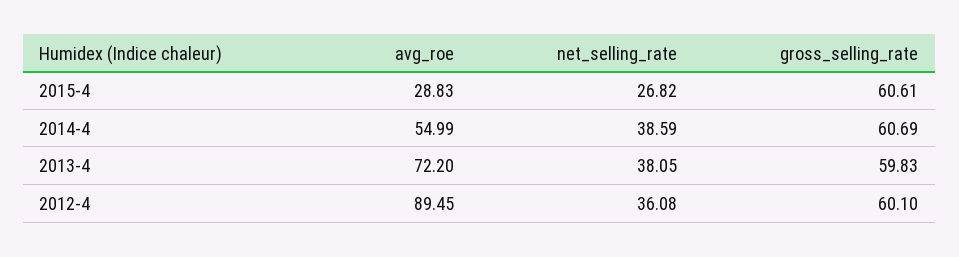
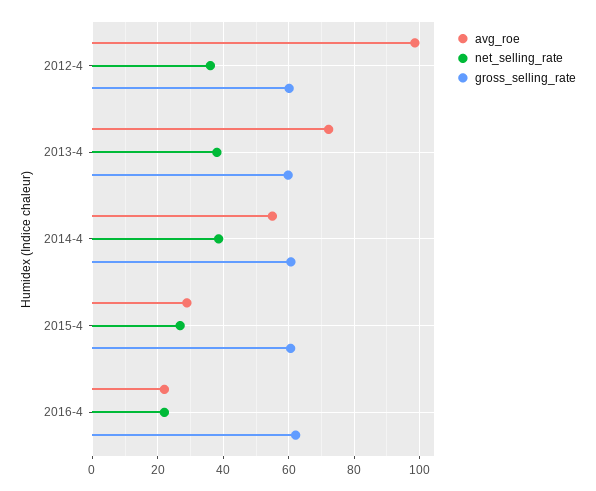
avg_roe, 2012-4: 89.45 -> 98
avg_roe, 2016-4: none -> 22
net_selling_rate, 2016-4: none -> 22
gross_selling_rate, 2016-4: none -> 62

